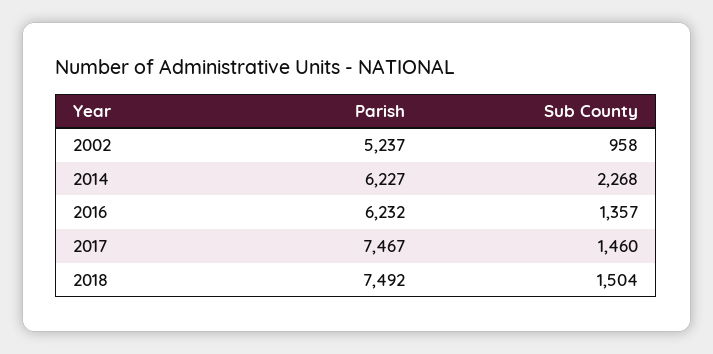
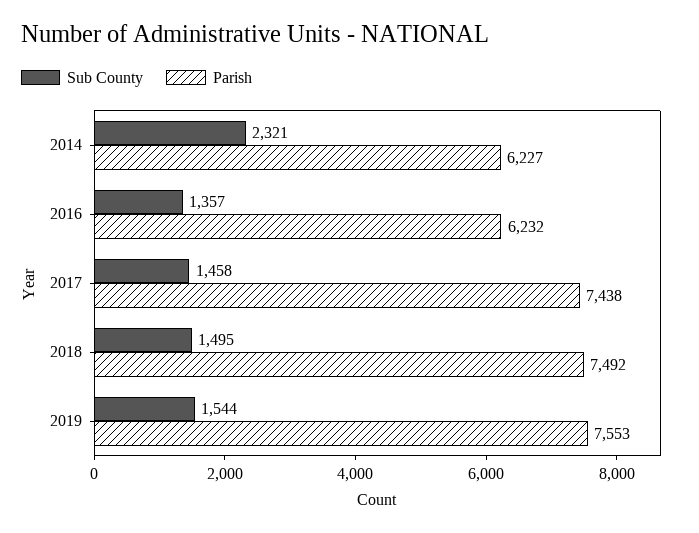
Parish, 2002: 5237 -> none
Sub County, 2002: 958 -> none
Sub County, 2014: 2268 -> 2321
Parish, 2017: 7467 -> 7438
Sub County, 2017: 1460 -> 1458
Sub County, 2018: 1504 -> 1495
Sub County, 2019: none -> 1544
Parish, 2019: none -> 7553

